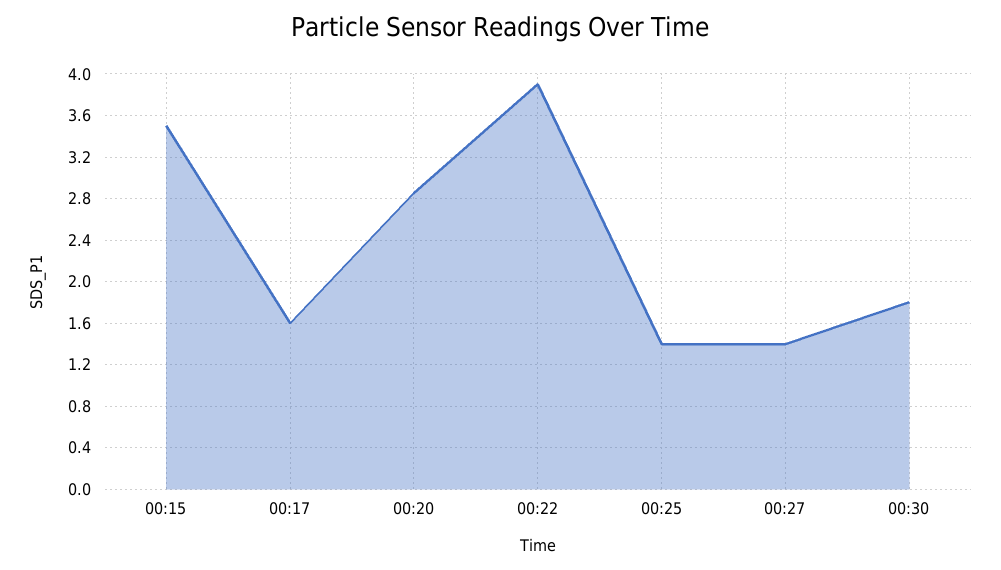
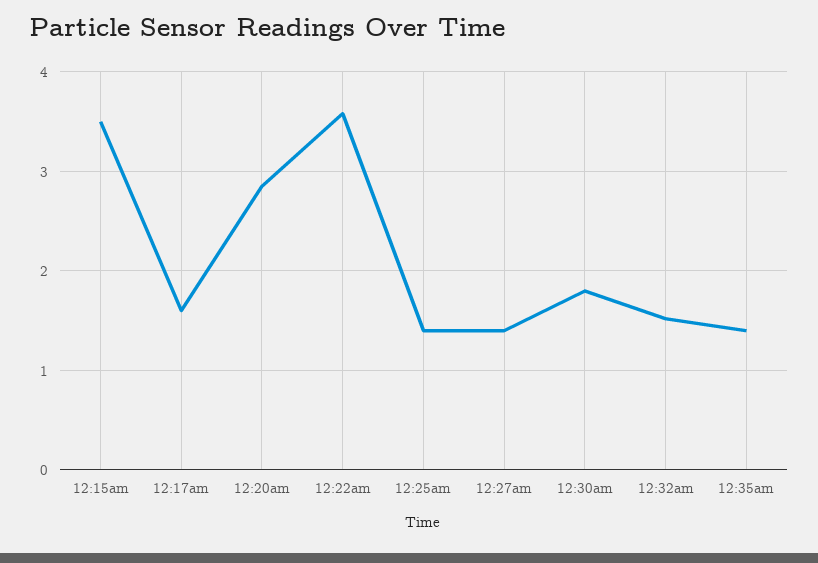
00:22: 3.9 -> 3.6
12:32am: none -> 1.5
12:35am: none -> 1.4

